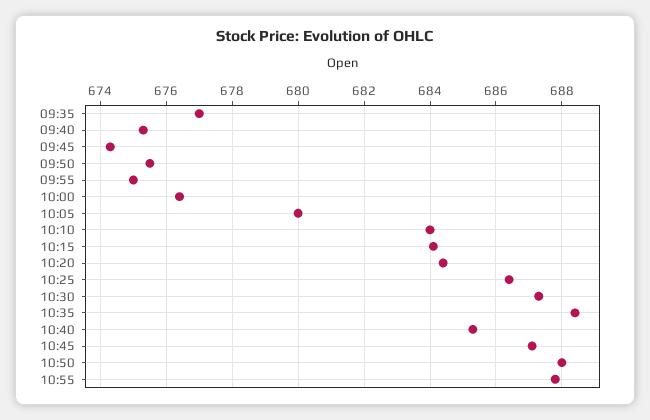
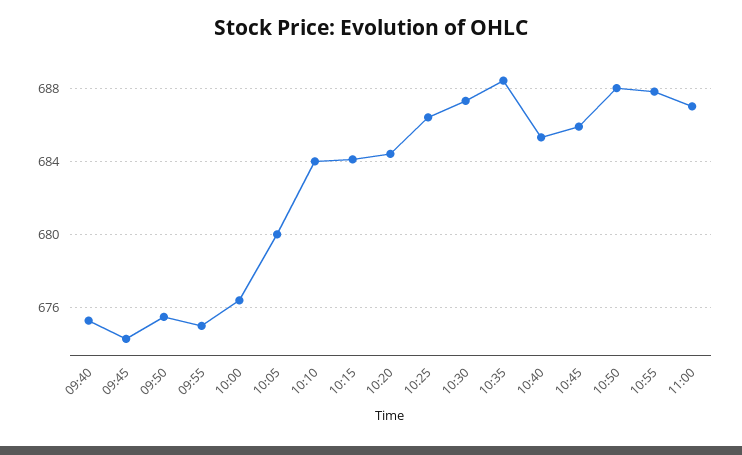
09:35: 677 -> none
10:45: 687 -> 686
11:00: none -> 687

